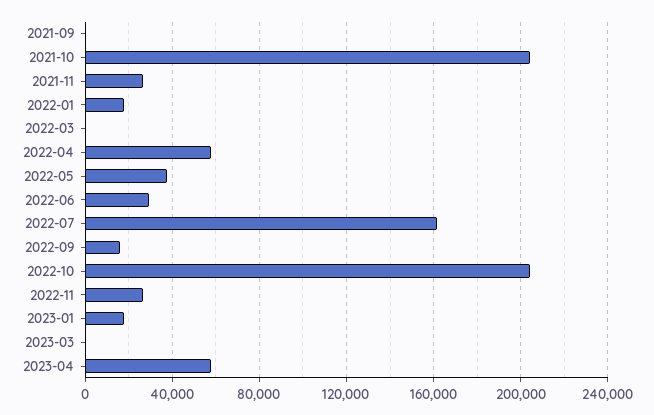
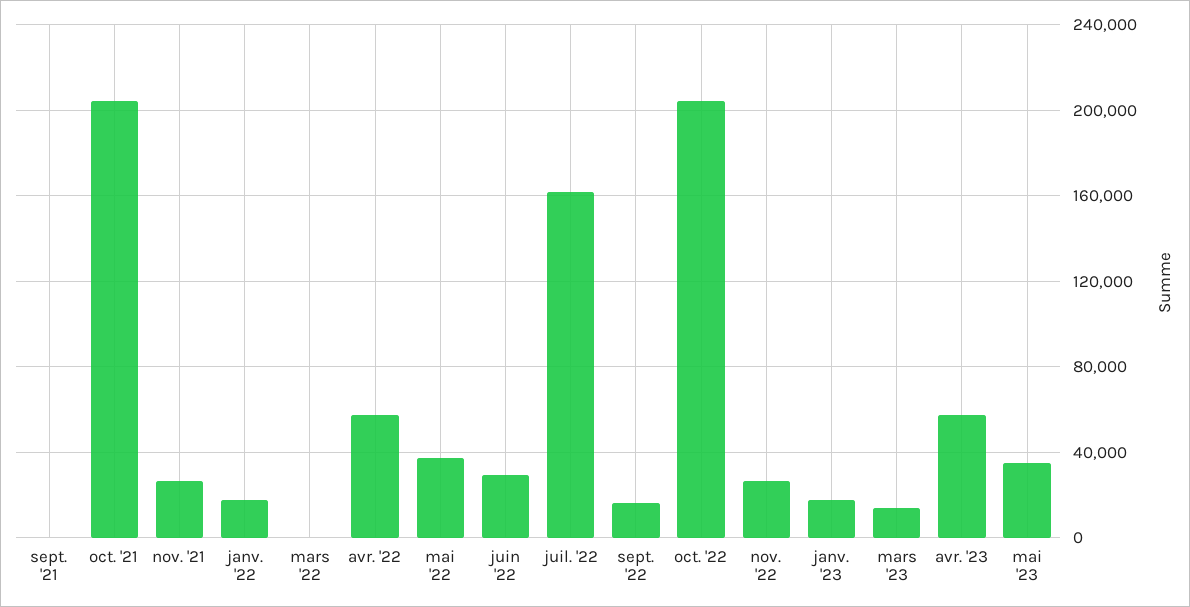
2023-03: 0 -> 15000
mai '23: none -> 35000

